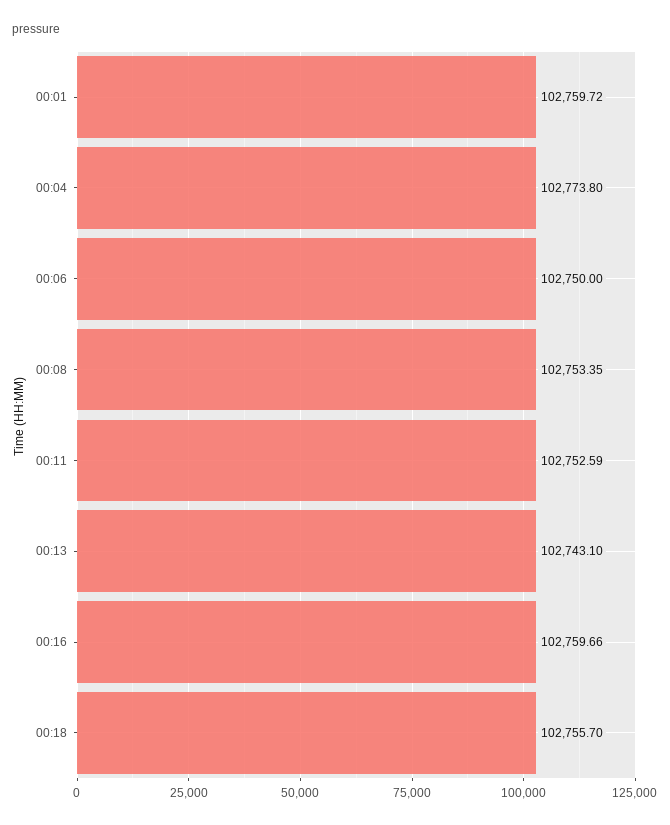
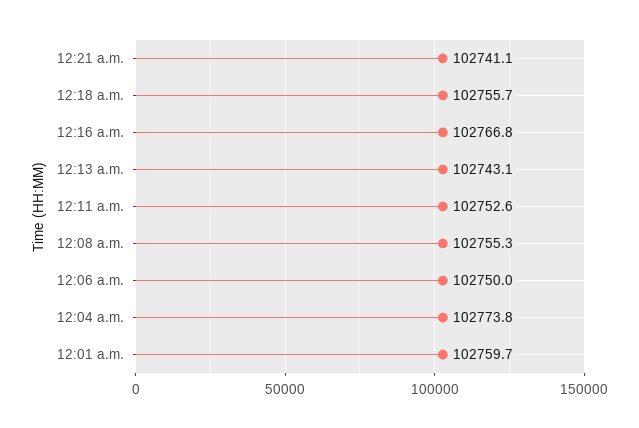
00:08: 102753.35 -> 102755.3
00:16: 102759.66 -> 102766.8
12:21 a.m.: none -> 102741.1

